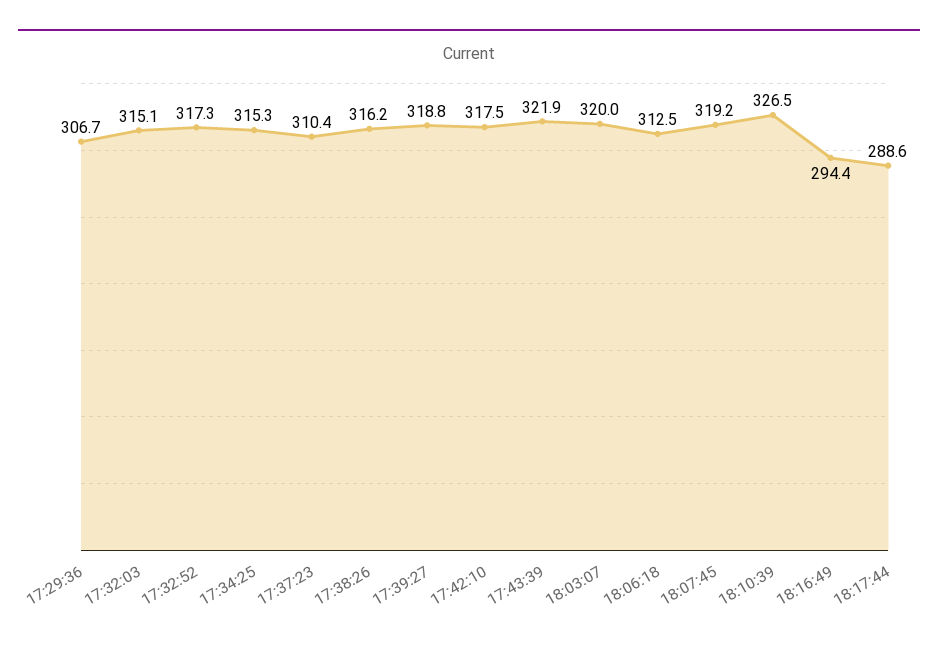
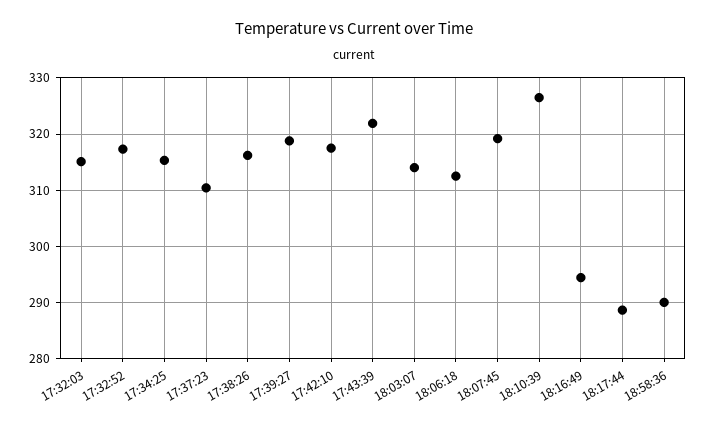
17:29:36: 306.7 -> none
18:03:07: 320 -> 314
18:58:36: none -> 290

